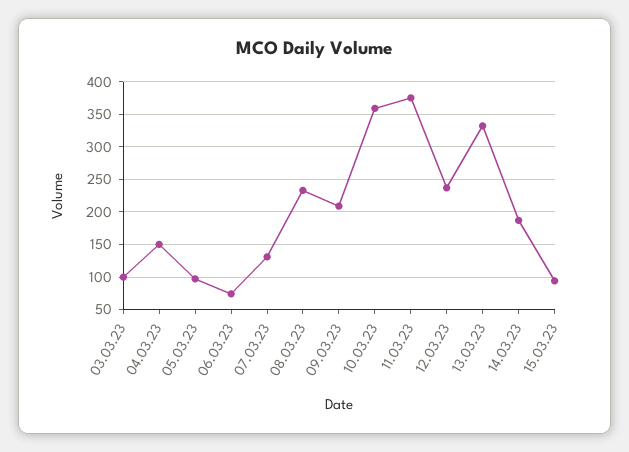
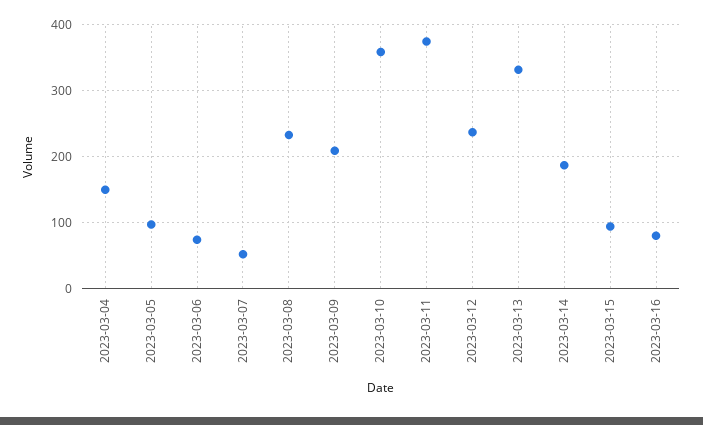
03.03.23: 100 -> none
07.03.23: 130 -> 50
2023-03-16: none -> 80

